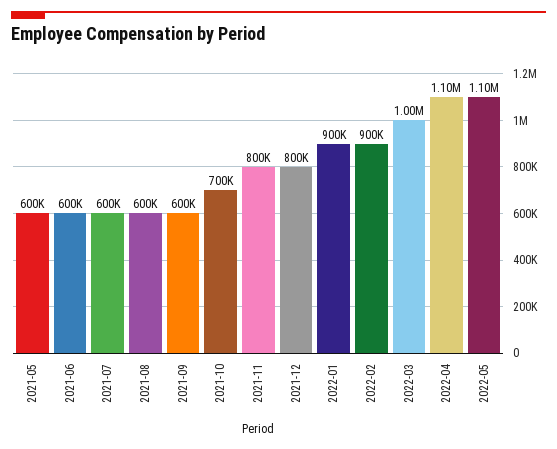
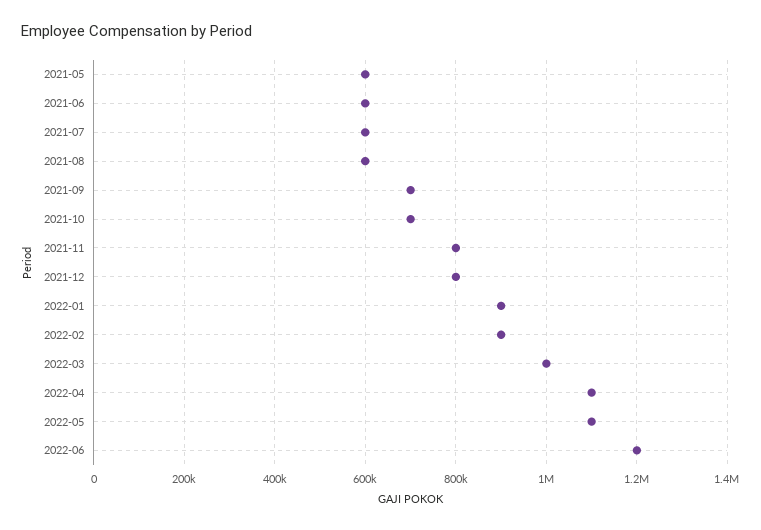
2021-09: 600000 -> 700000
2022-06: none -> 1200000

